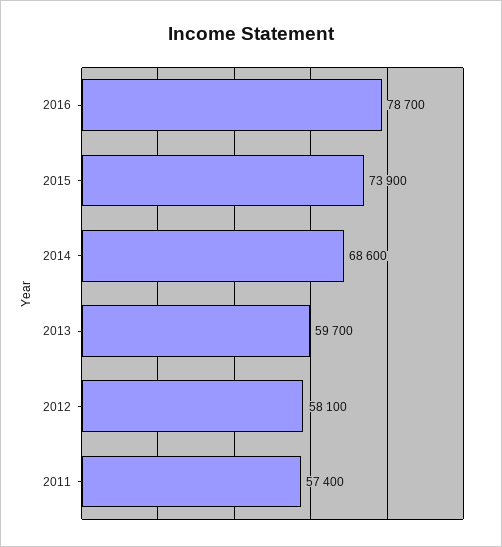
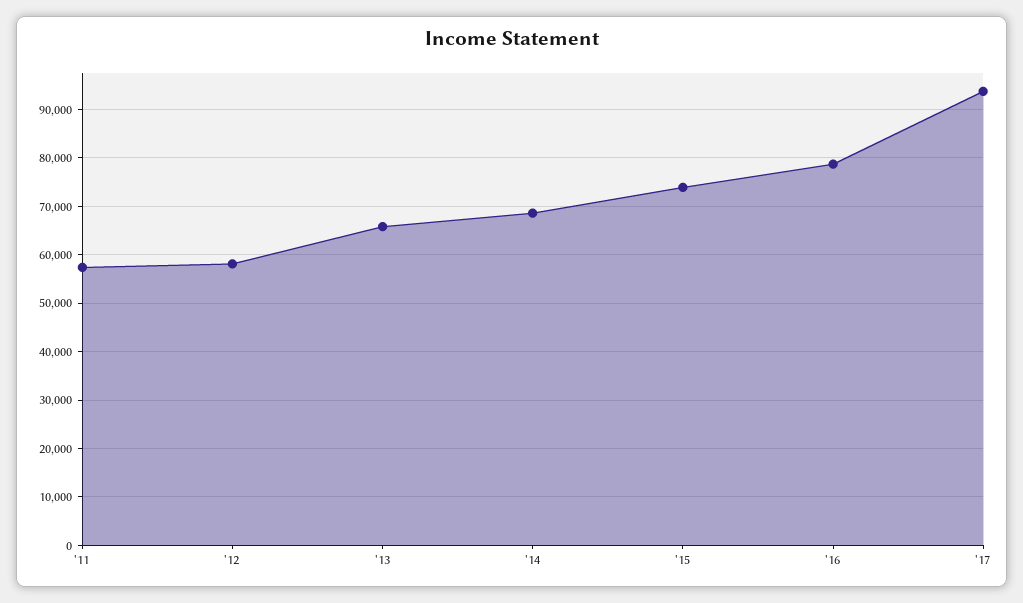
2013: 59700 -> 66000
'17: none -> 94000

